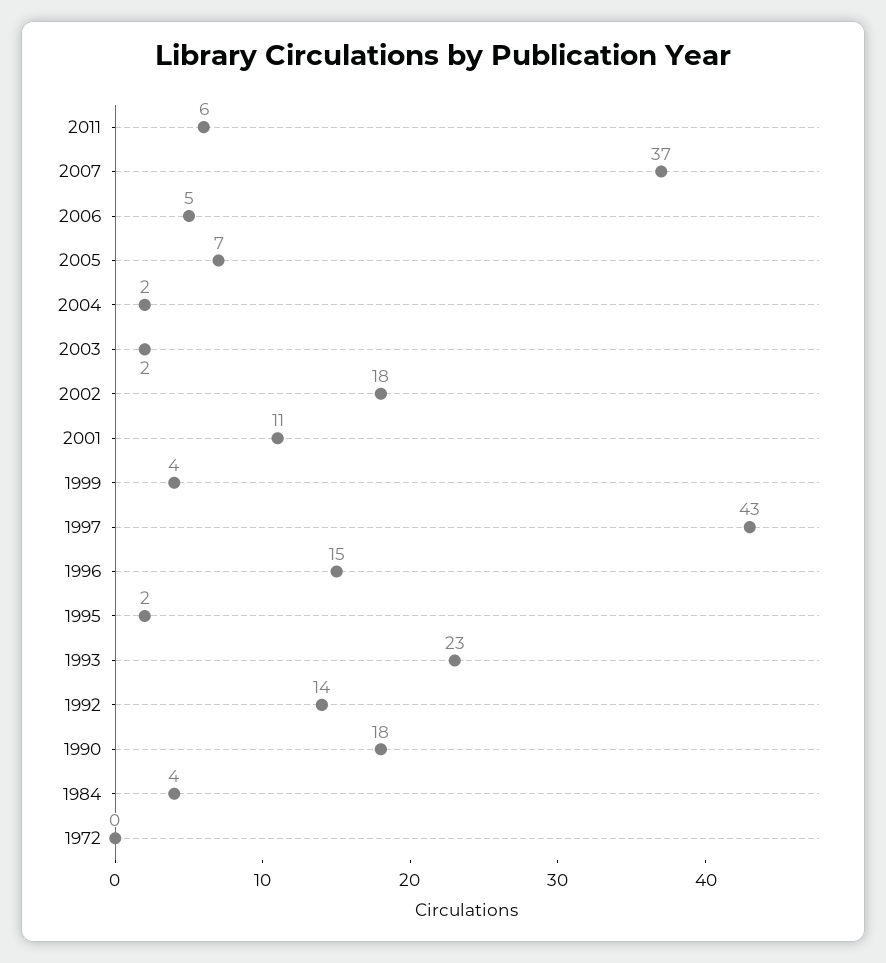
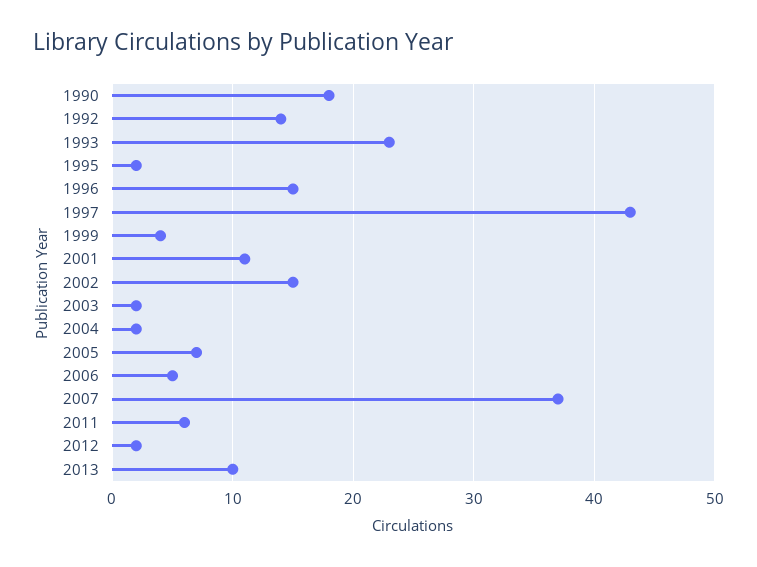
2002: 18 -> 15
1984: 4 -> none
1972: 0 -> none
2012: none -> 2
2013: none -> 10

